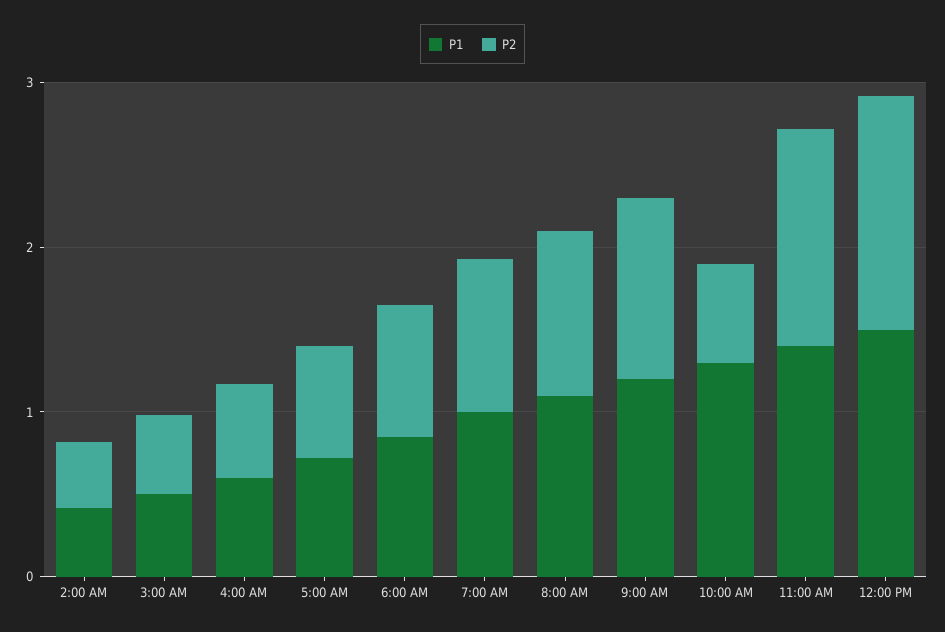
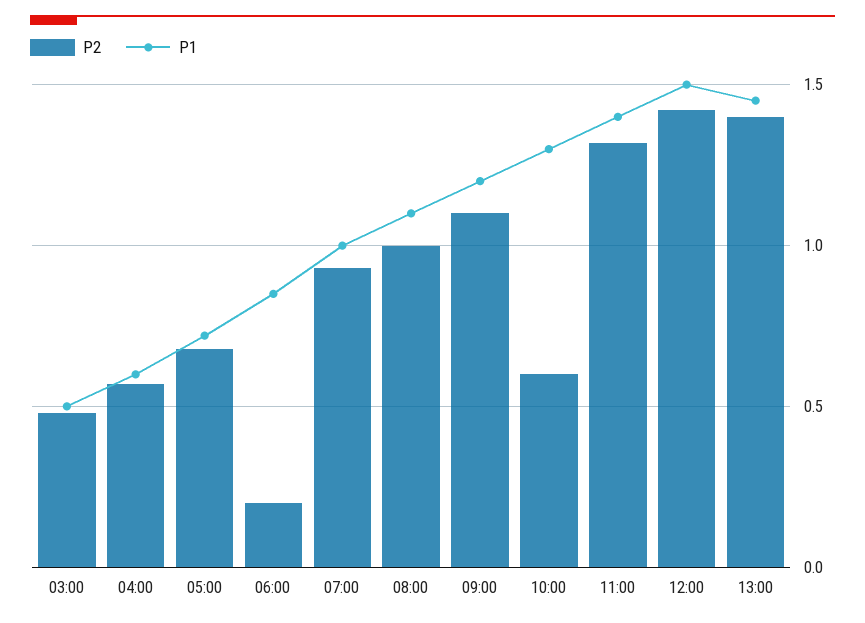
P1, 2:00 AM: 0.4 -> none
P2, 2:00 AM: 0.4 -> none
P2, 6:00 AM: 0.8 -> 0.2
P2, 13:00: none -> 1.4
P1, 13:00: none -> 1.45

